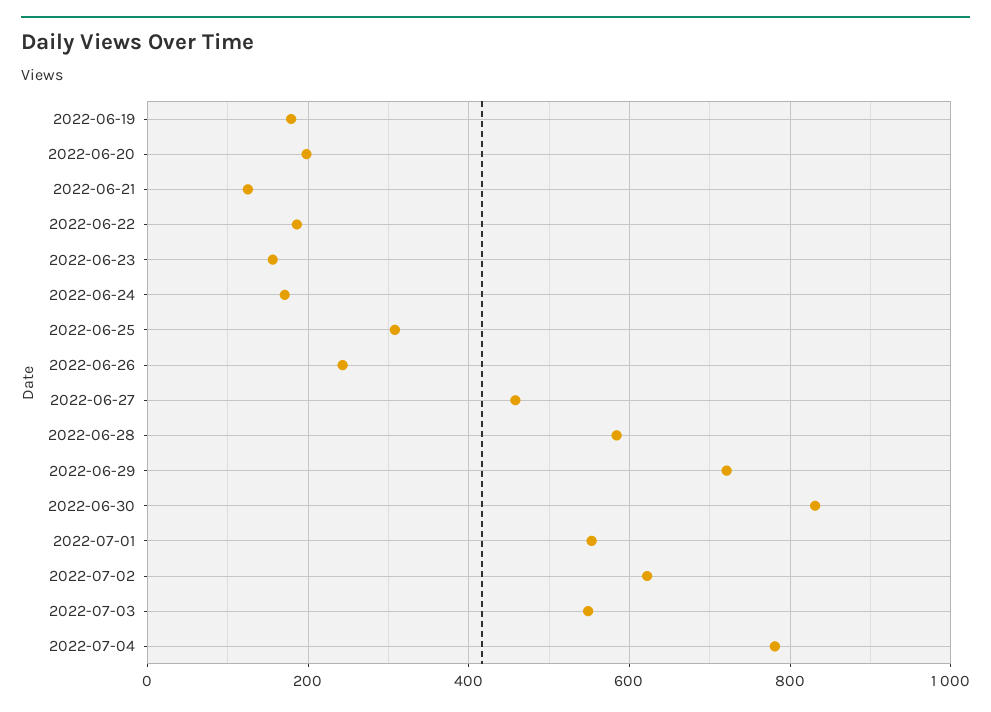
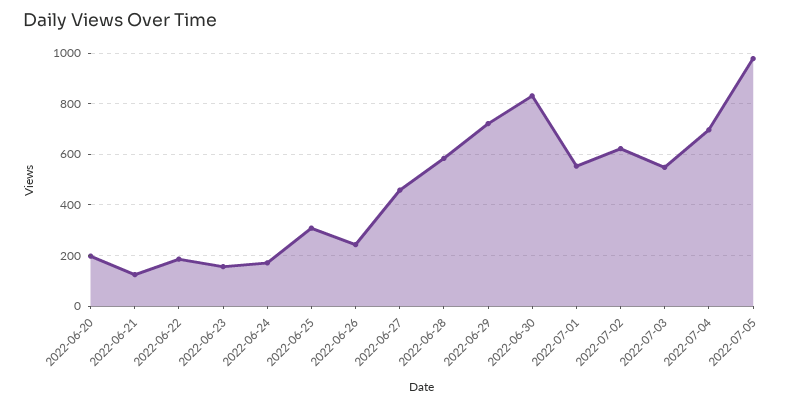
2022-06-19: 180 -> none
2022-07-04: 780 -> 700
2022-07-05: none -> 975

